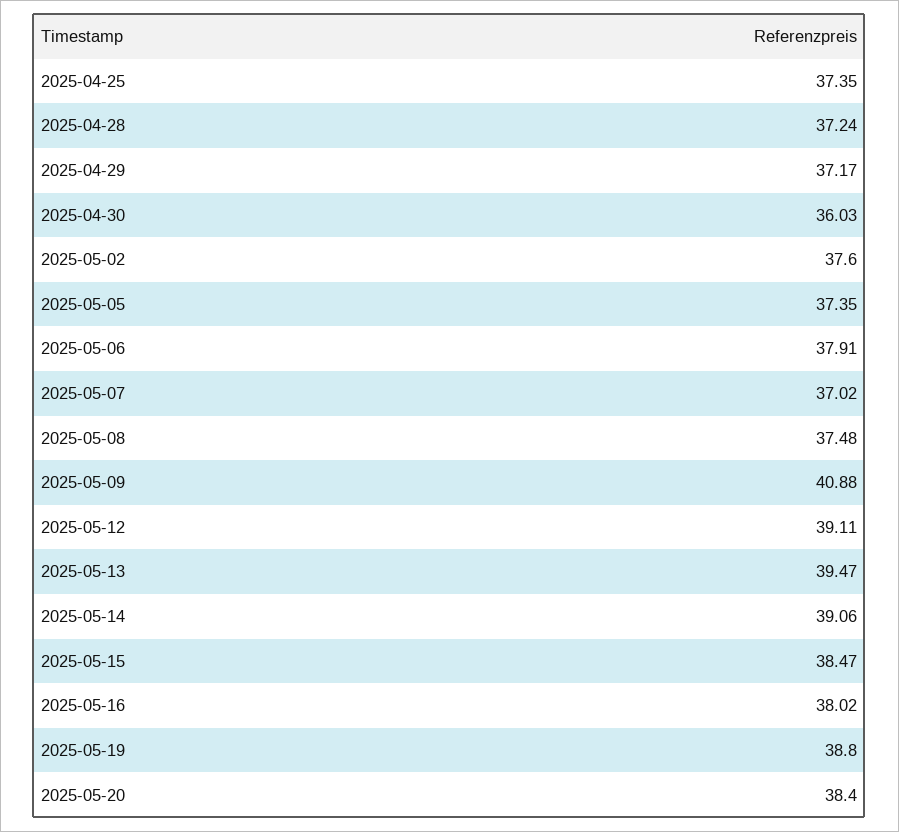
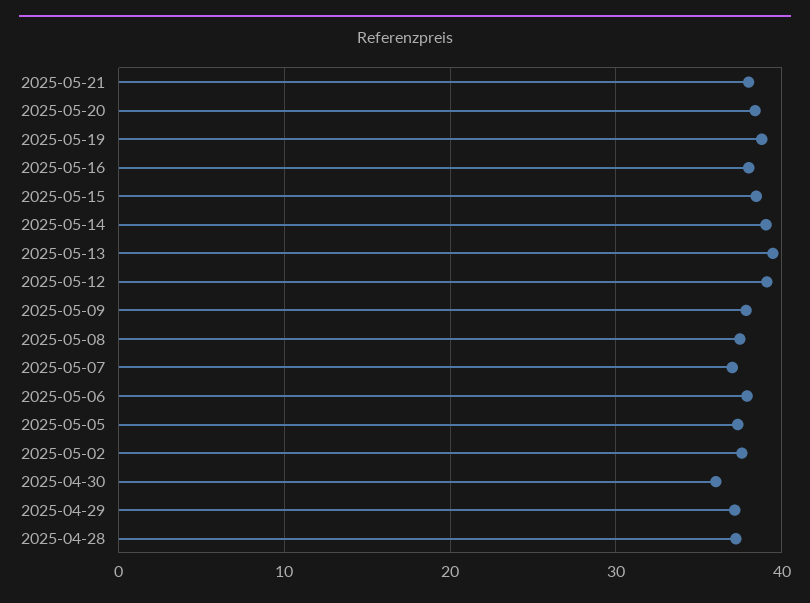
2025-04-25: 37.35 -> none
2025-05-09: 40.88 -> 38
2025-05-21: none -> 38

